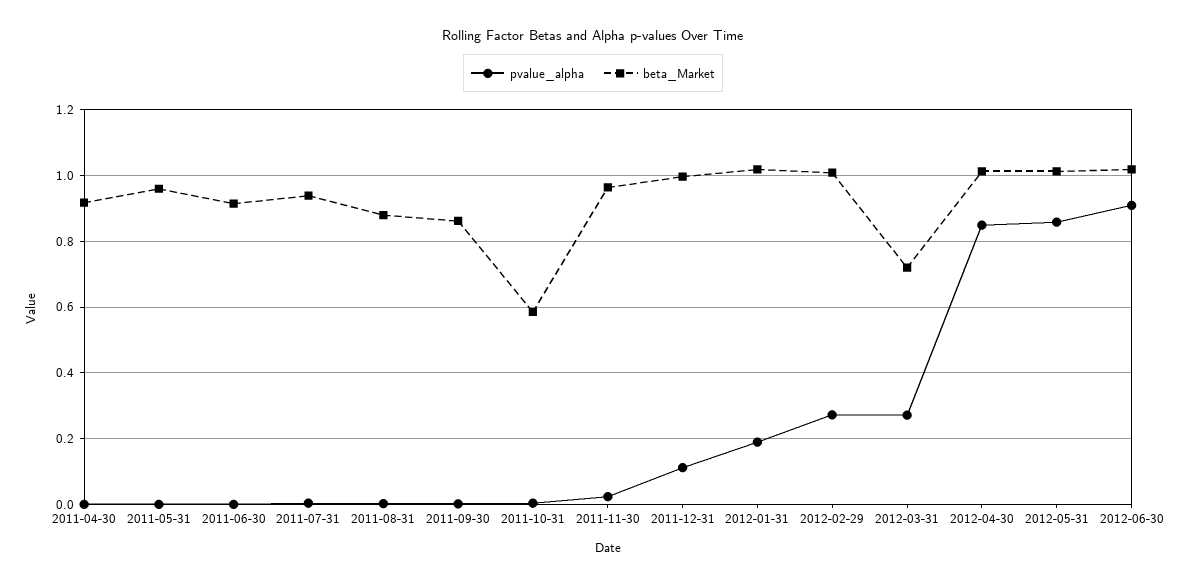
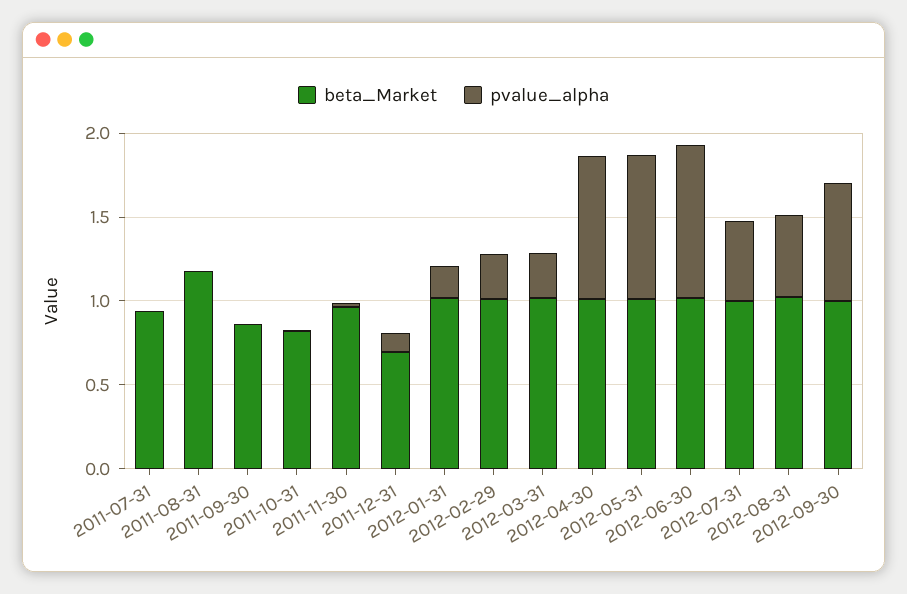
pvalue_alpha, 2011-04-30: 0 -> none
beta_Market, 2011-04-30: 0.92 -> none
pvalue_alpha, 2011-05-31: 0 -> none
beta_Market, 2011-05-31: 0.96 -> none
pvalue_alpha, 2011-06-30: 0 -> none
beta_Market, 2011-06-30: 0.92 -> none
beta_Market, 2011-08-31: 0.88 -> 1.2
beta_Market, 2011-10-31: 0.58 -> 0.8
beta_Market, 2011-12-31: 1 -> 0.7
beta_Market, 2012-03-31: 0.72 -> 1
beta_Market, 2012-07-31: none -> 1
pvalue_alpha, 2012-07-31: none -> 0.5
beta_Market, 2012-08-31: none -> 1
pvalue_alpha, 2012-08-31: none -> 0.5
beta_Market, 2012-09-30: none -> 1
pvalue_alpha, 2012-09-30: none -> 0.7

